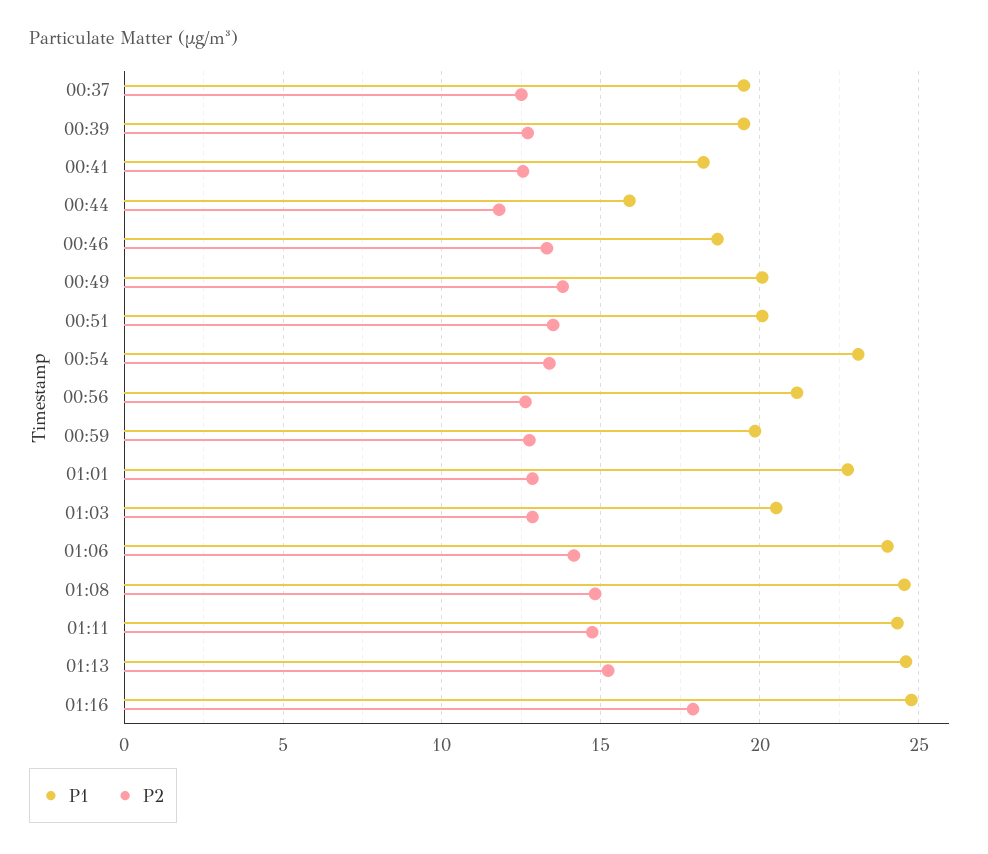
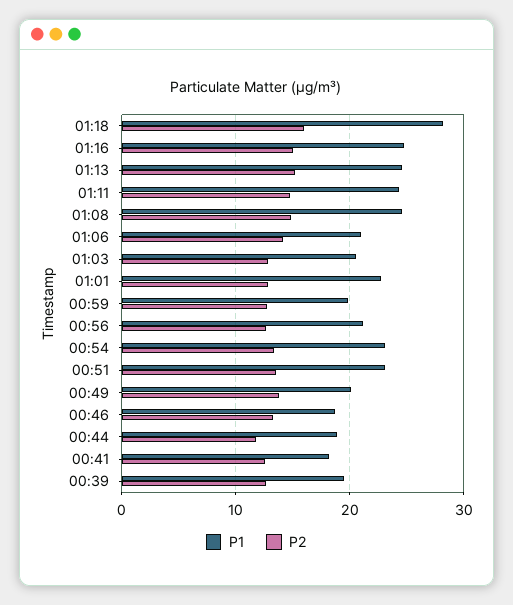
P1, 00:37: 19.5 -> none
P2, 00:37: 12.5 -> none
P1, 00:44: 16 -> 19
P1, 00:51: 20 -> 23
P1, 01:06: 24 -> 21
P2, 01:16: 18 -> 15
P1, 01:18: none -> 28
P2, 01:18: none -> 16

